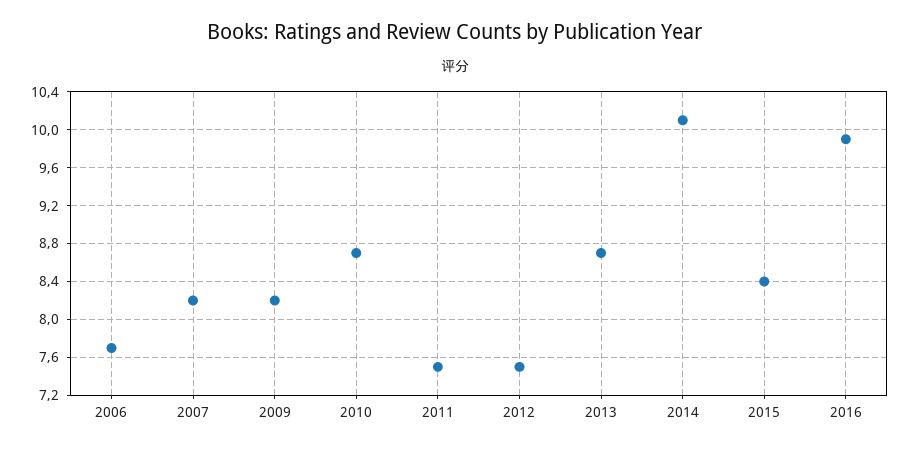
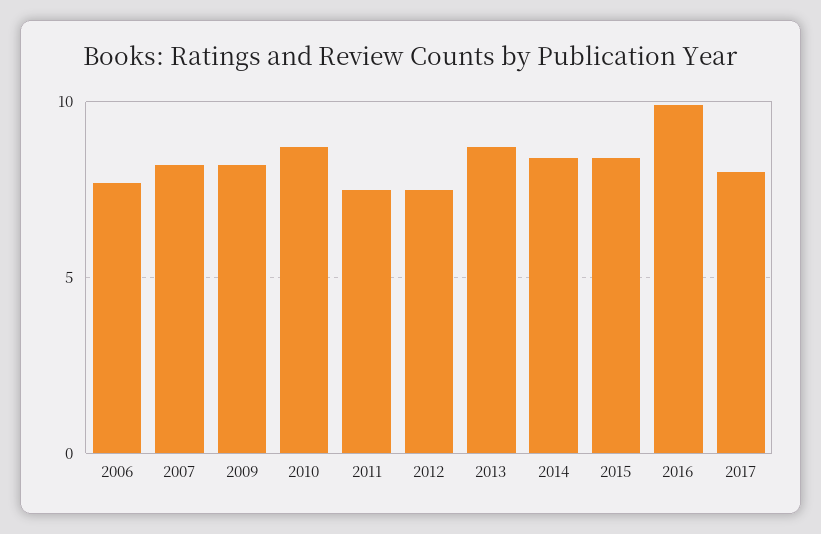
2014: 10.1 -> 8.5
2017: none -> 8

